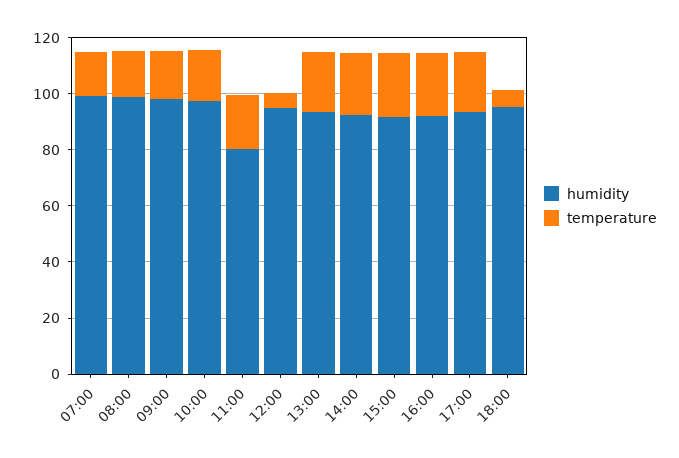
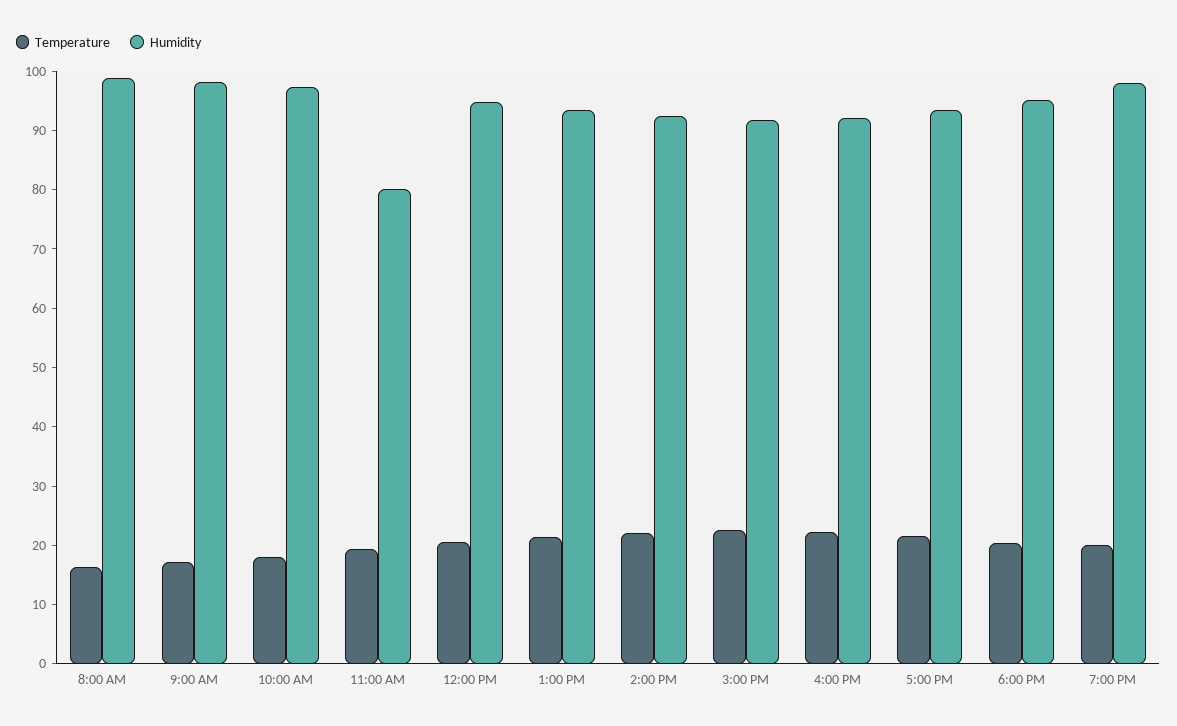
humidity, 07:00: 100 -> none
temperature, 07:00: 15 -> none
temperature, 12:00: 5 -> 20
temperature, 18:00: 5 -> 20
temperature, 7:00 PM: none -> 20
humidity, 7:00 PM: none -> 98

